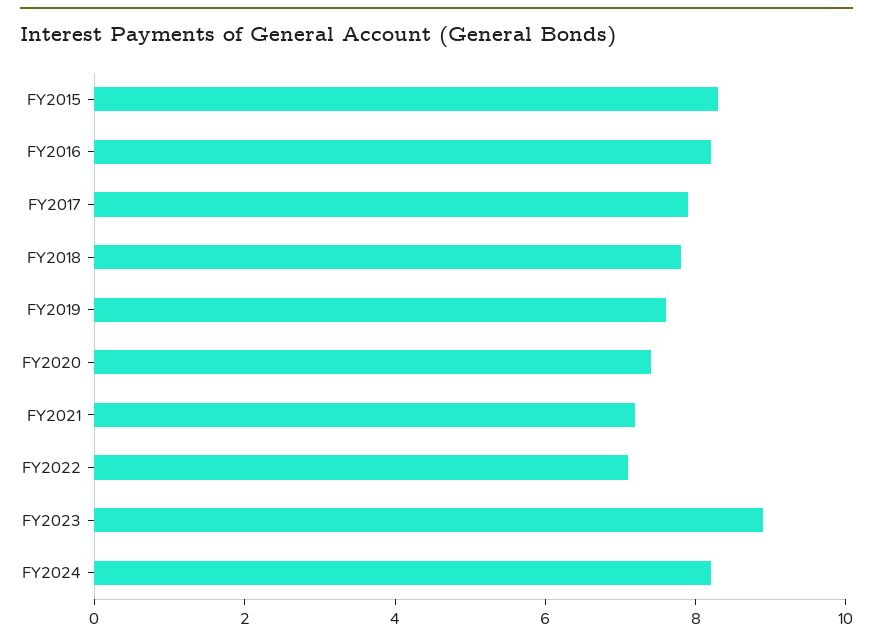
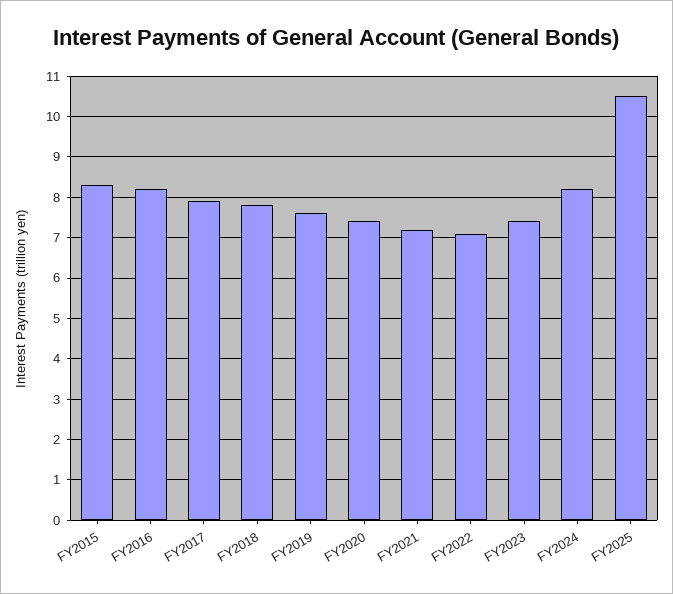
FY2023: 9 -> 7.5
FY2025: none -> 10.5

